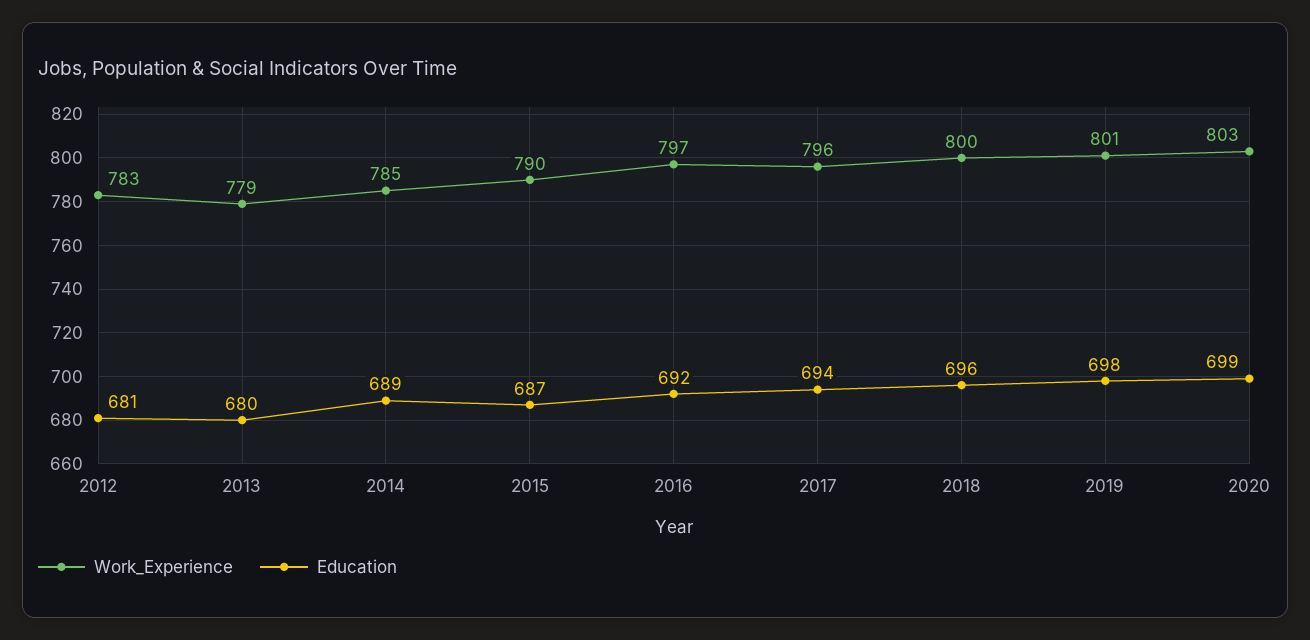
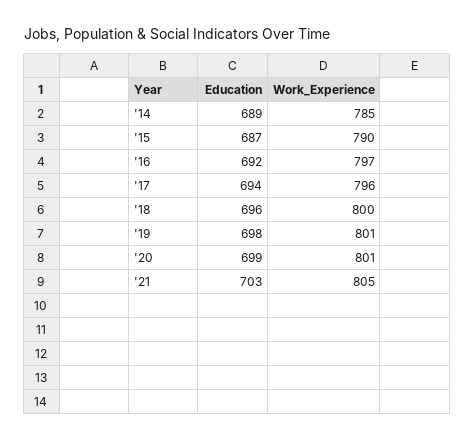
Work_Experience, 2012: 783 -> none
Education, 2012: 681 -> none
Work_Experience, 2013: 779 -> none
Education, 2013: 680 -> none
Work_Experience, 2020: 803 -> 801
Education, '21: none -> 703
Work_Experience, '21: none -> 805

